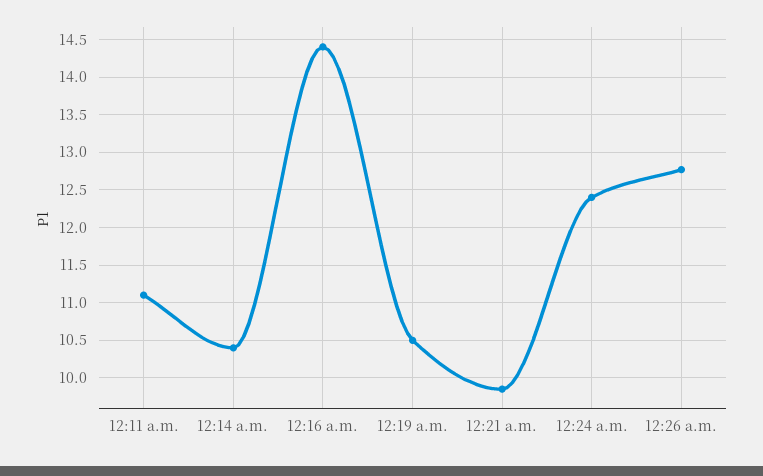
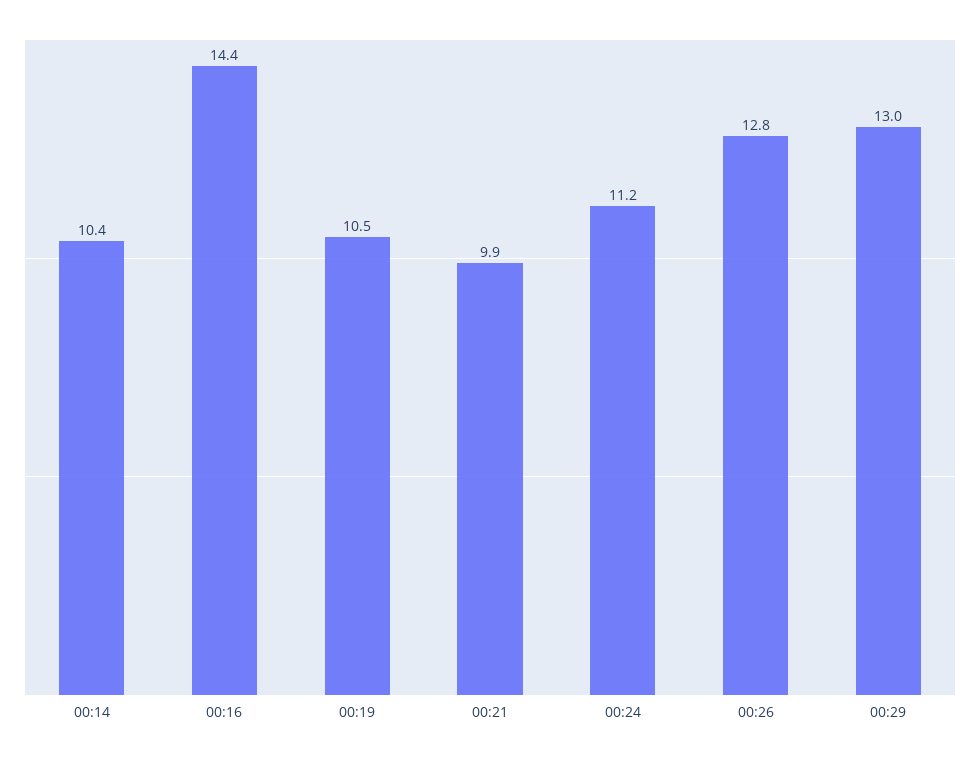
12:11 a.m.: 11.1 -> none
12:24 a.m.: 12.4 -> 11.2
00:29: none -> 13

